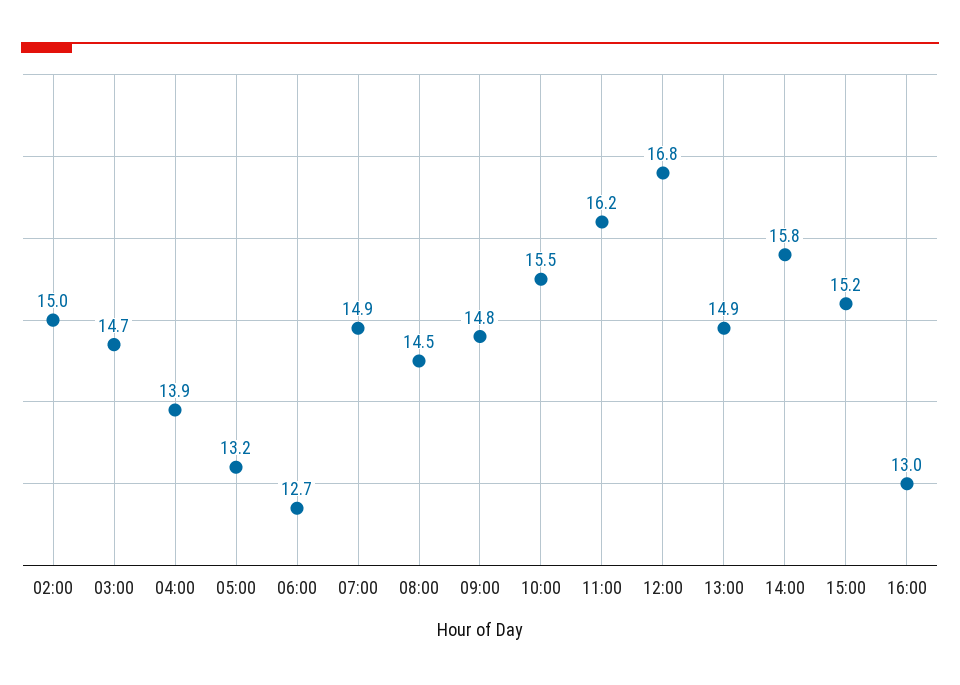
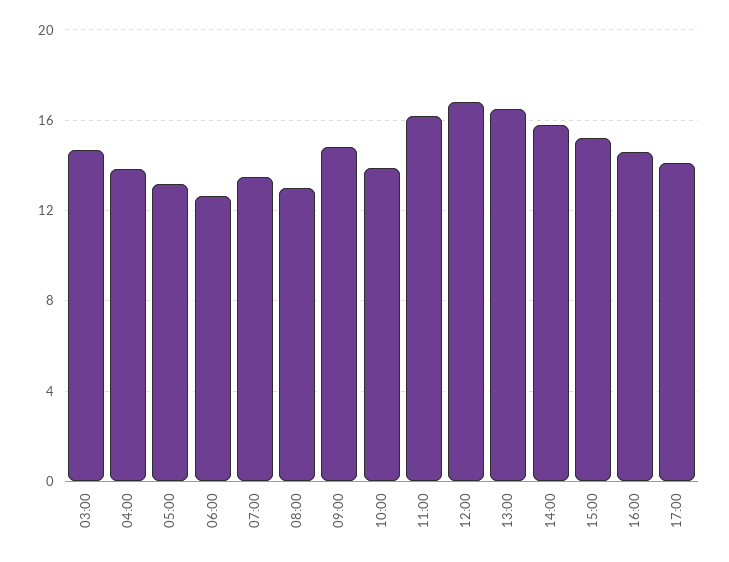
02:00: 15 -> none
07:00: 14.9 -> 13.5
08:00: 14.5 -> 13
10:00: 15.5 -> 14
13:00: 14.9 -> 16.5
16:00: 13 -> 14.5
17:00: none -> 14

